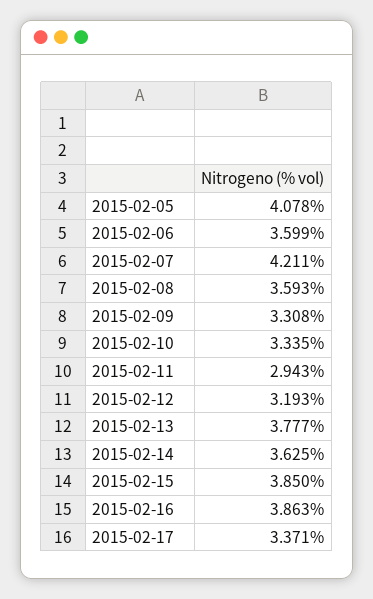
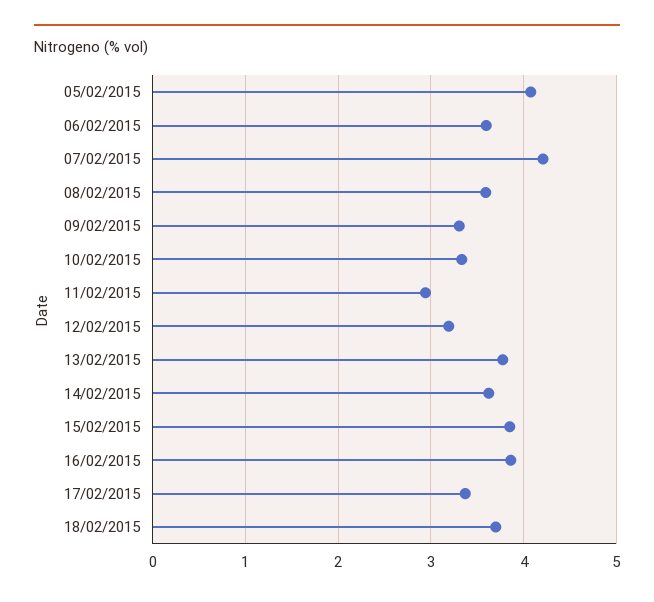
18/02/2015: none -> 3.7

